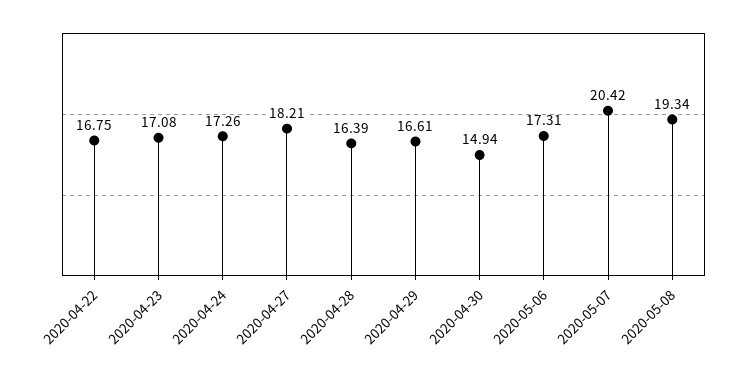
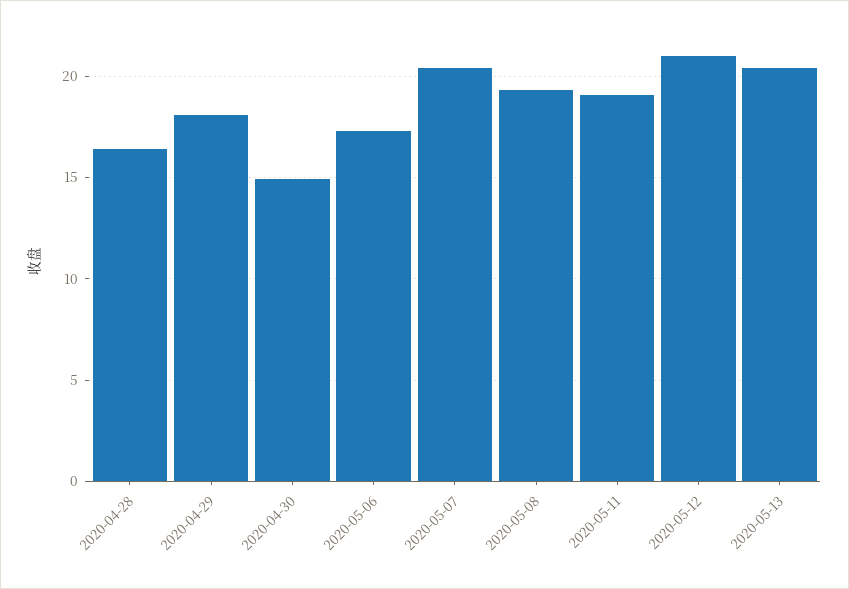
2020-04-22: 16.75 -> none
2020-04-23: 17.08 -> none
2020-04-24: 17.26 -> none
2020-04-27: 18.21 -> none
2020-04-29: 16.61 -> 18
2020-05-11: none -> 19
2020-05-12: none -> 21
2020-05-13: none -> 20.5

